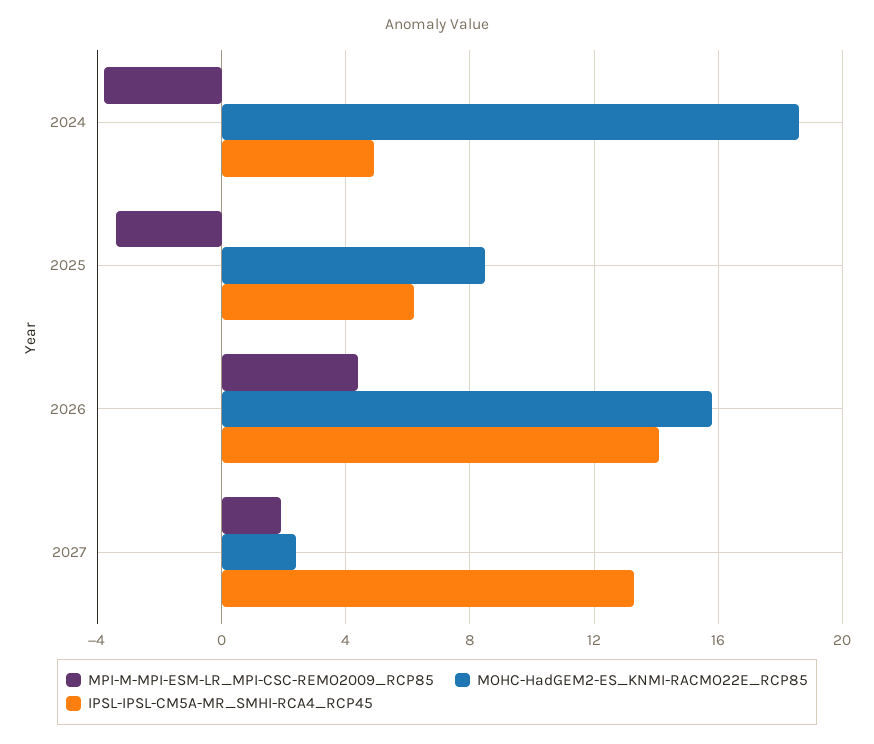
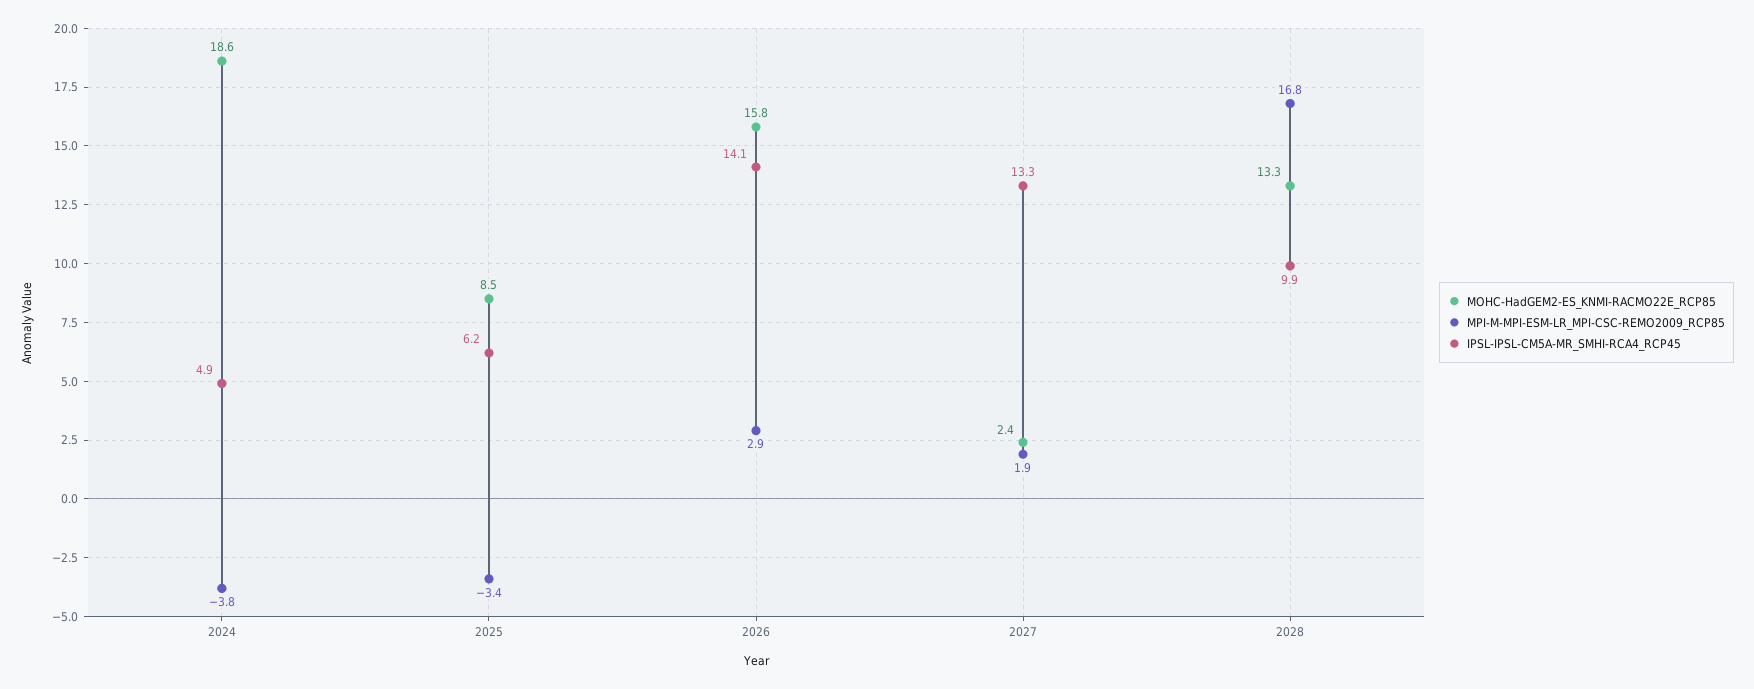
MPI-M-MPI-ESM-LR_MPI-CSC-REMO2009_RCP85, 2026: 4.5 -> 2.9
MOHC-HadGEM2-ES_KNMI-RACMO22E_RCP85, 2028: none -> 13.3
MPI-M-MPI-ESM-LR_MPI-CSC-REMO2009_RCP85, 2028: none -> 16.8
IPSL-IPSL-CM5A-MR_SMHI-RCA4_RCP45, 2028: none -> 9.9

